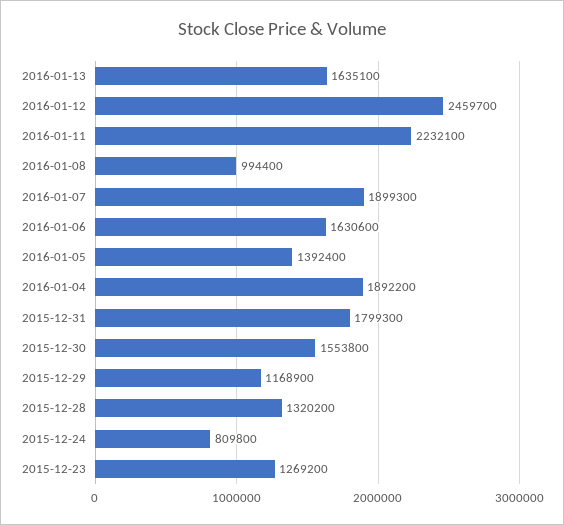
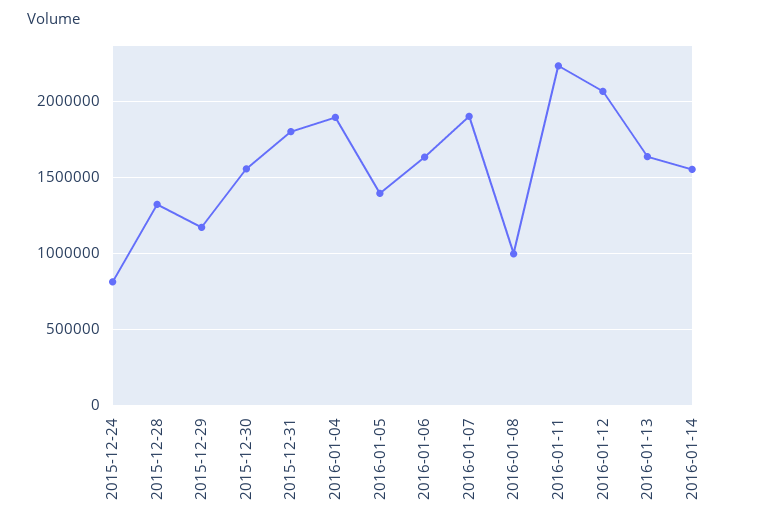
2016-01-12: 2459700 -> 2050000
2015-12-23: 1269200 -> none
2016-01-14: none -> 1550000

